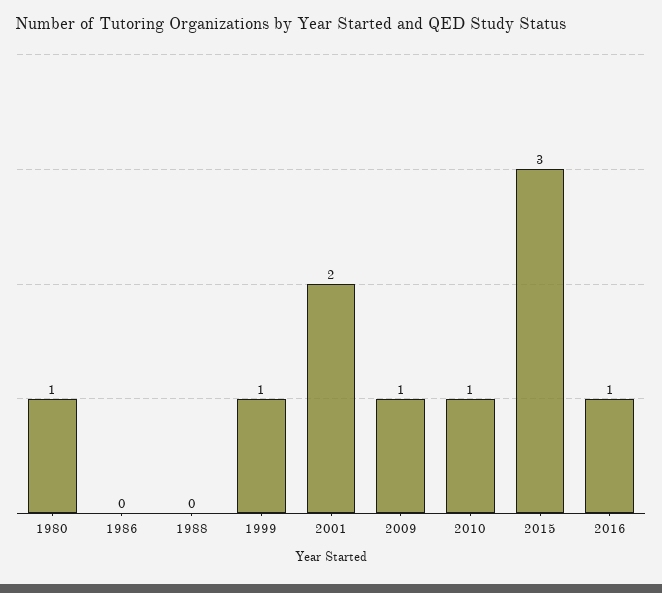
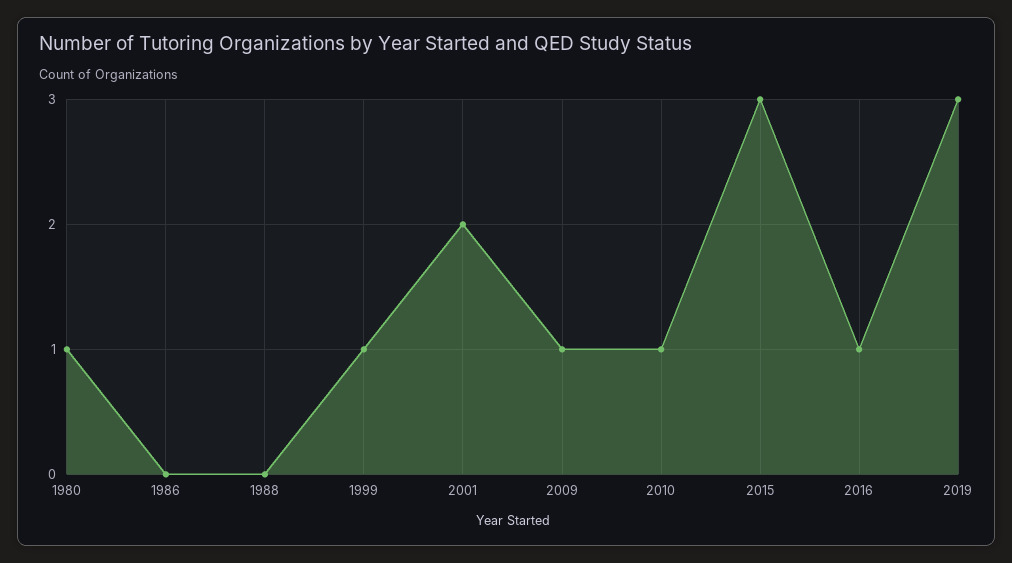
2019: none -> 3

